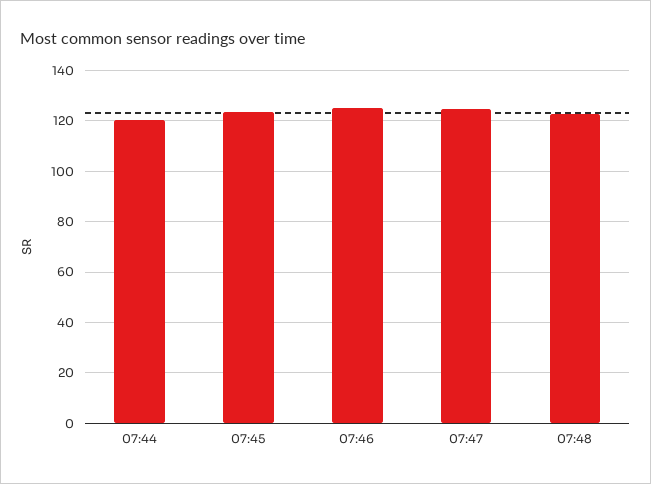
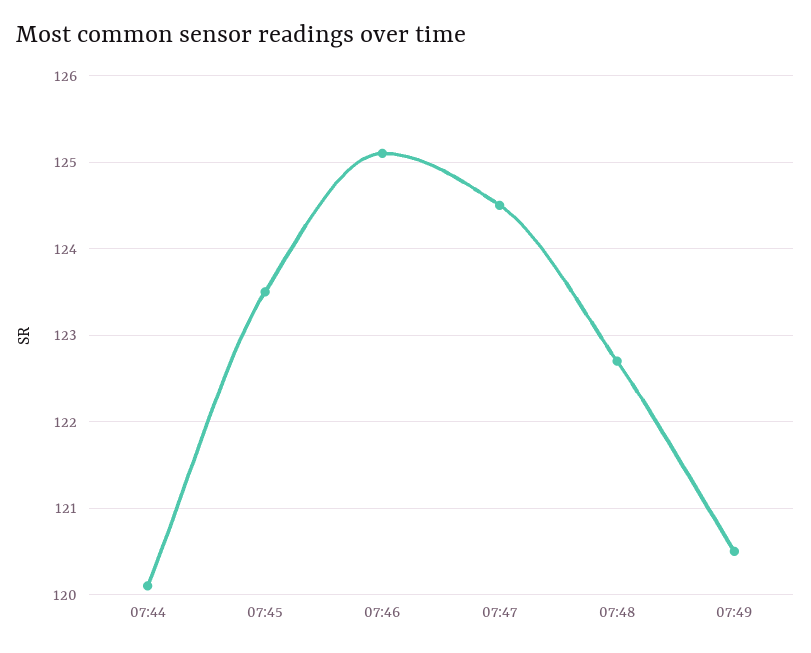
07:49: none -> 120.5

